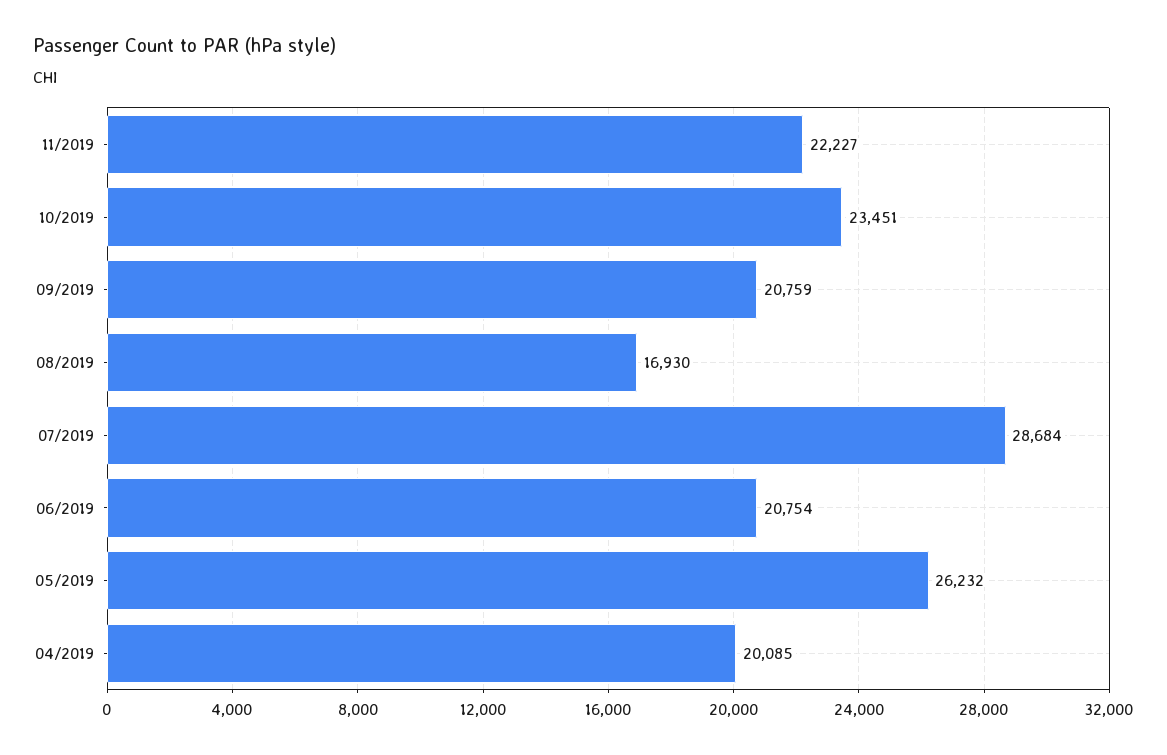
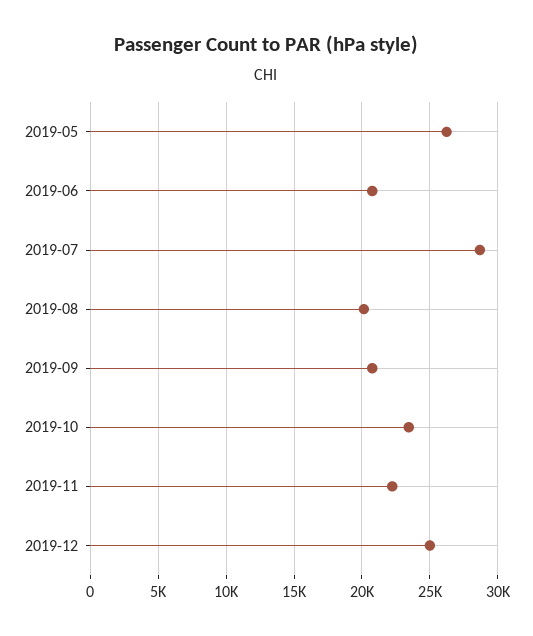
08/2019: 16930 -> 20000
04/2019: 20085 -> none
2019-12: none -> 25000

